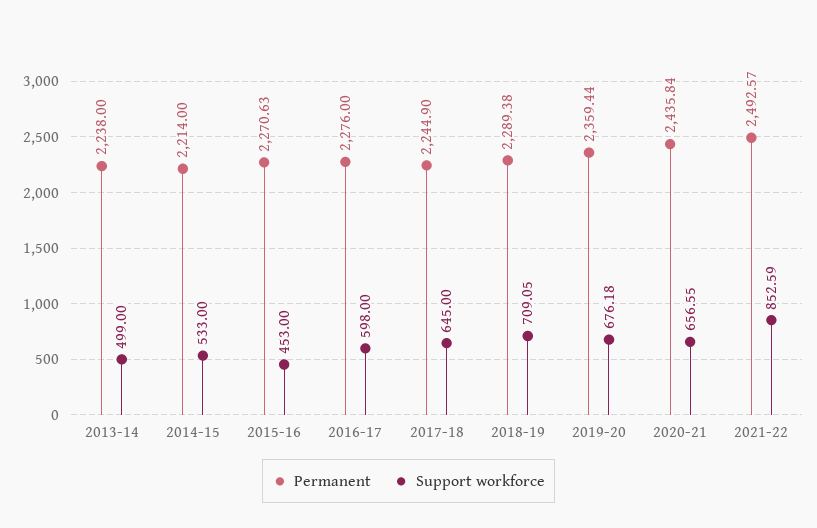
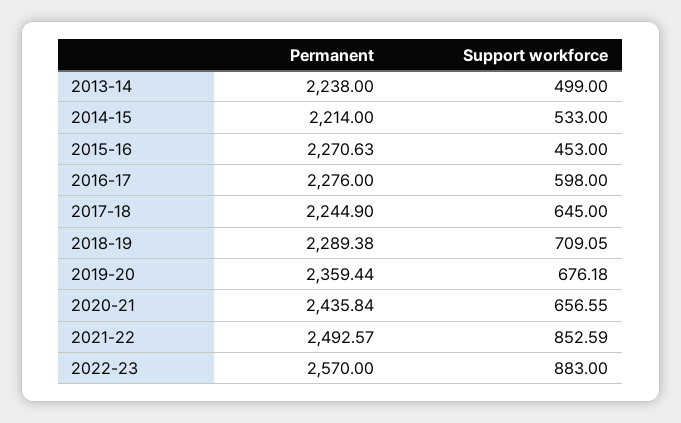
Permanent, 2022-23: none -> 2570
Support workforce, 2022-23: none -> 883

